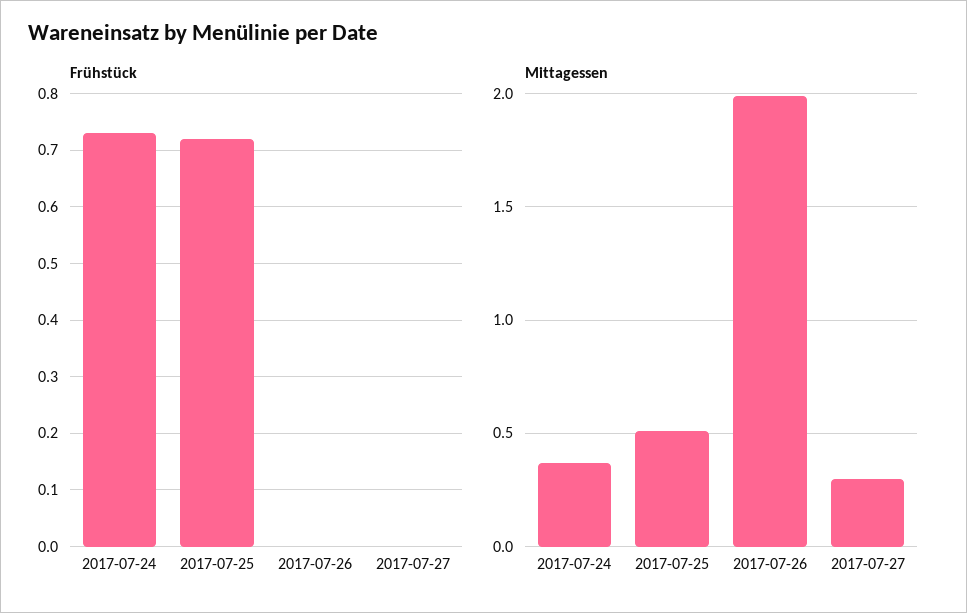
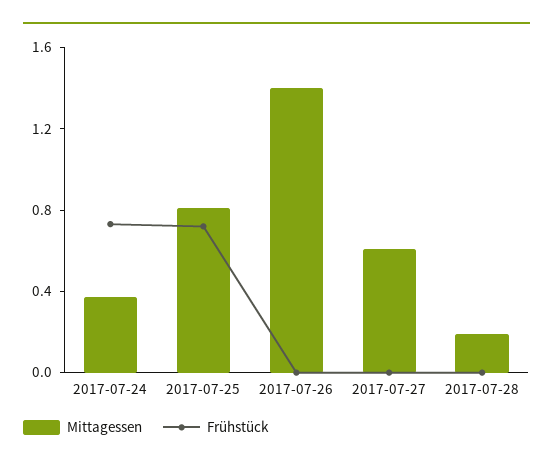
Mittagessen, 2017-07-25: 0.5 -> 0.8
Mittagessen, 2017-07-26: 2 -> 1.4
Mittagessen, 2017-07-27: 0.3 -> 0.6
Mittagessen, 2017-07-28: none -> 0.2
Frühstück, 2017-07-28: none -> 0

